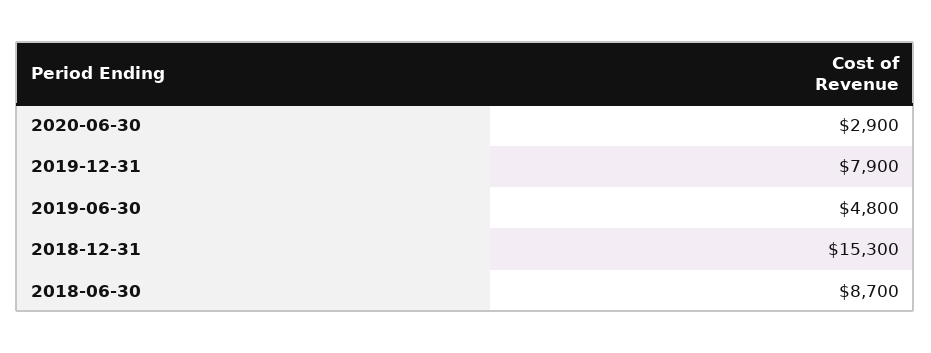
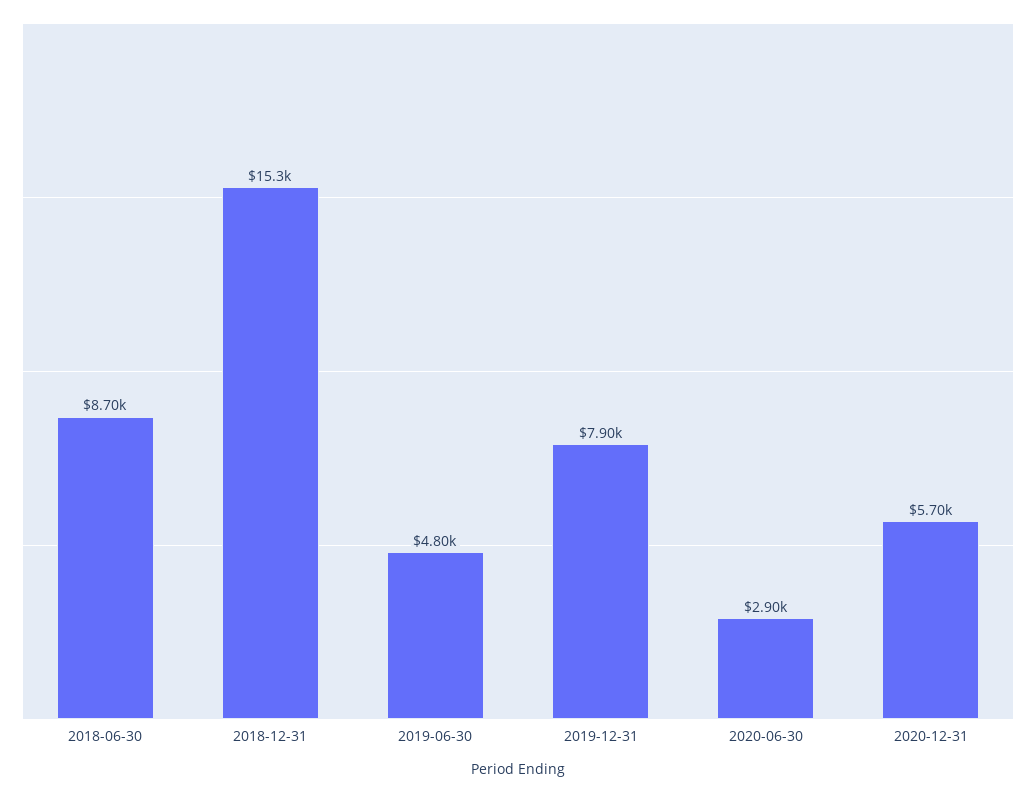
2020-12-31: none -> 5700

